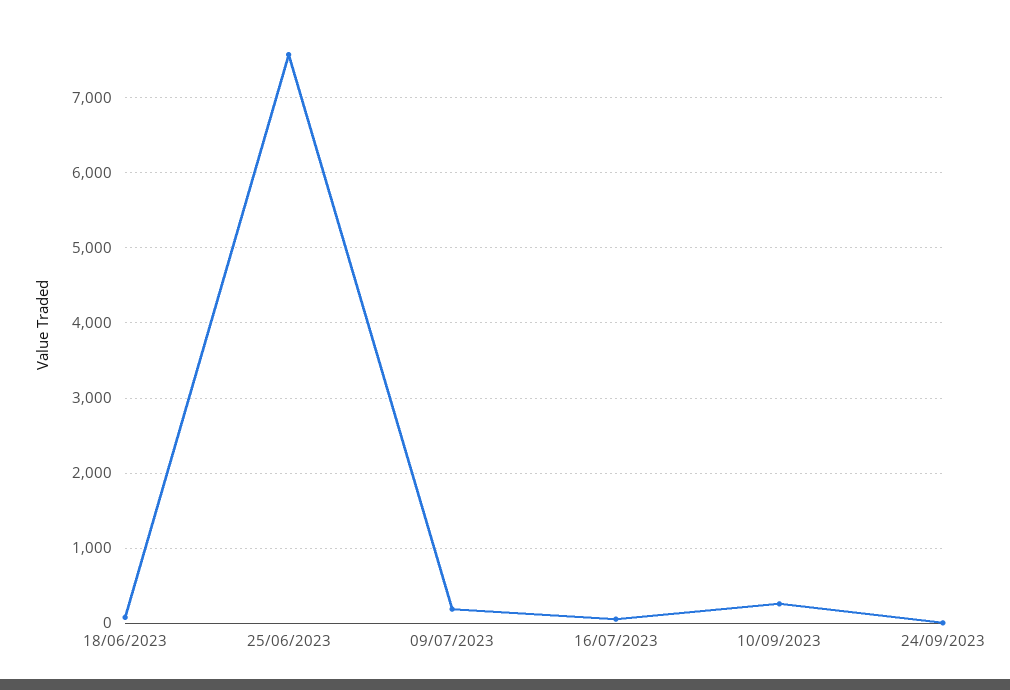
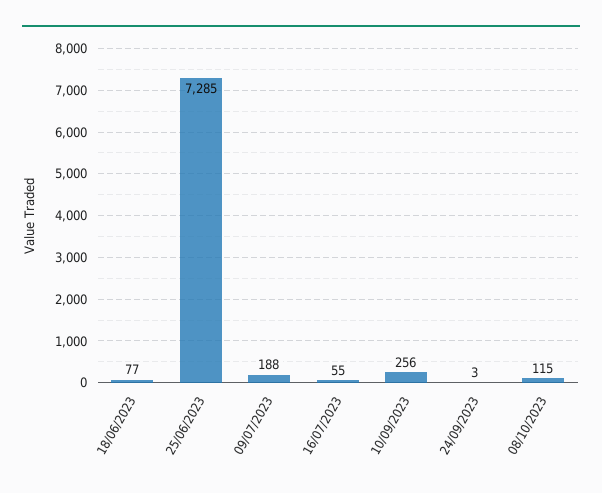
25/06/2023: 7600 -> 7285
08/10/2023: none -> 115

